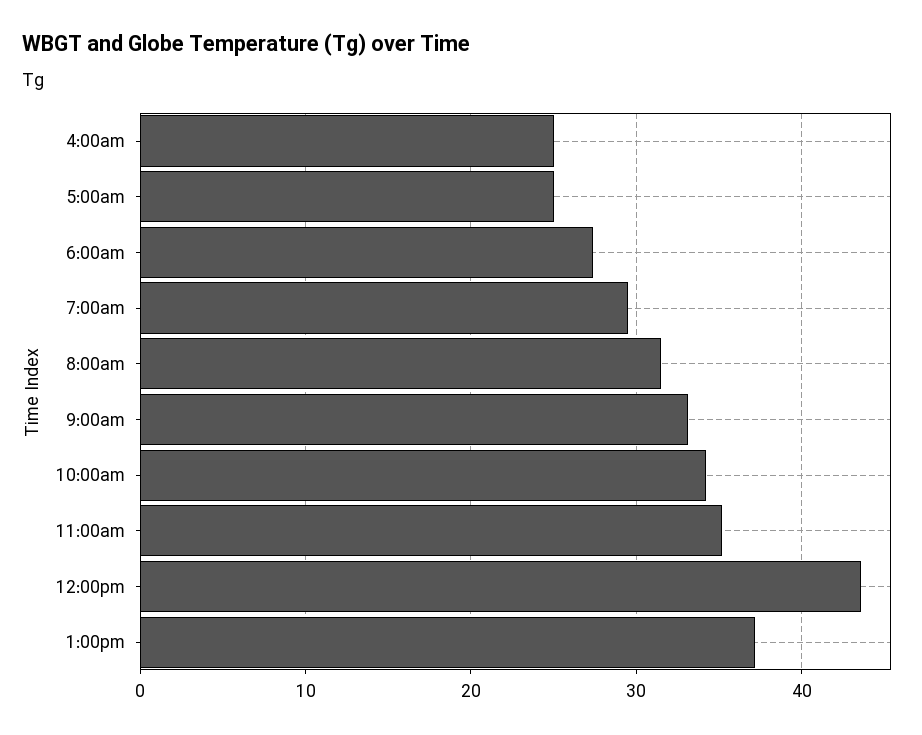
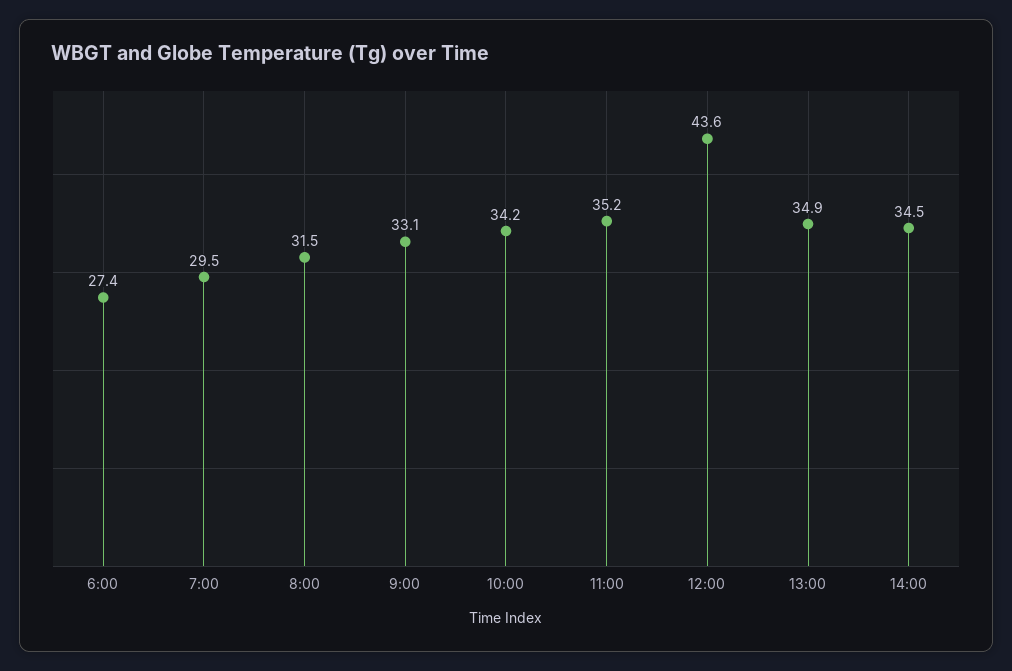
4:00am: 25 -> none
5:00am: 25 -> none
1:00pm: 37 -> 34.9
14:00: none -> 34.5

